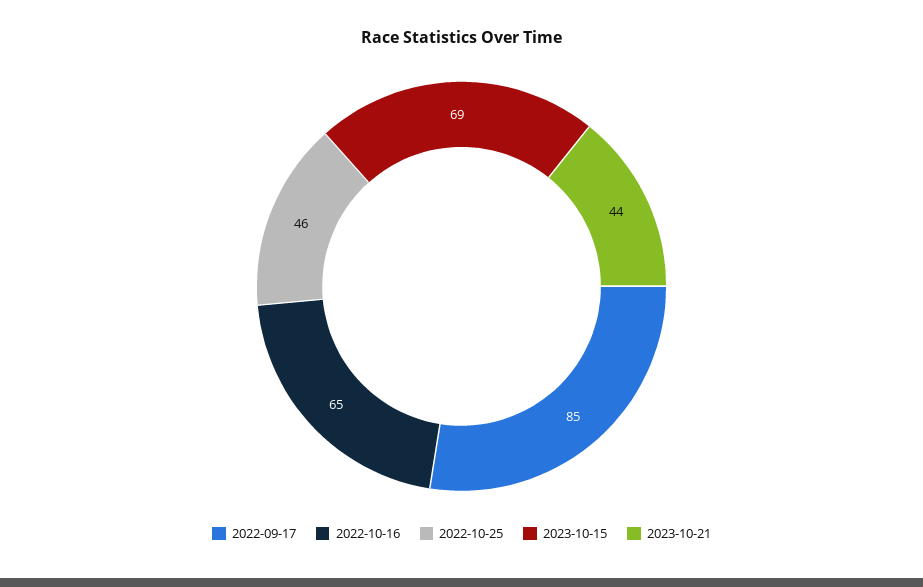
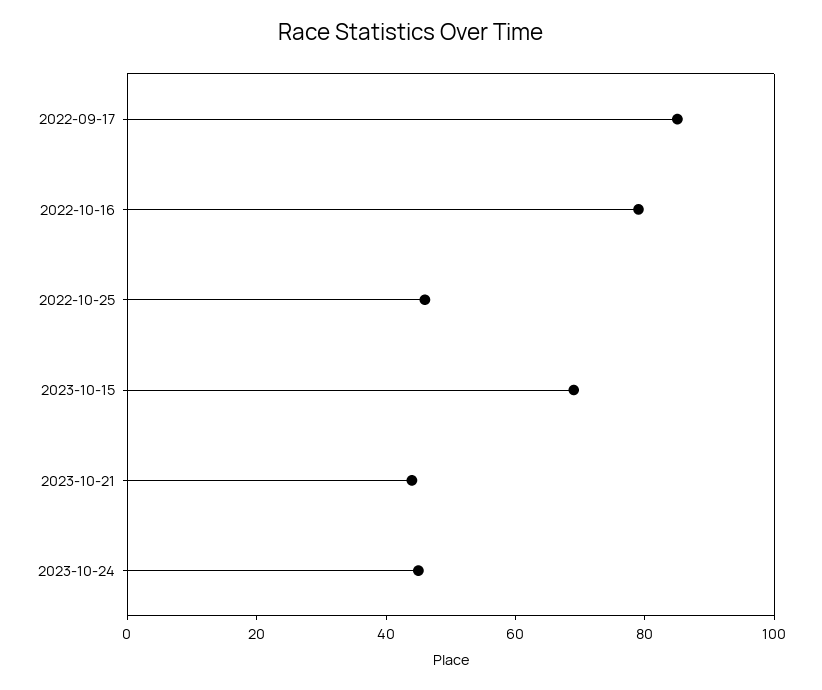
2022-10-16: 65 -> 80
2023-10-24: none -> 45

